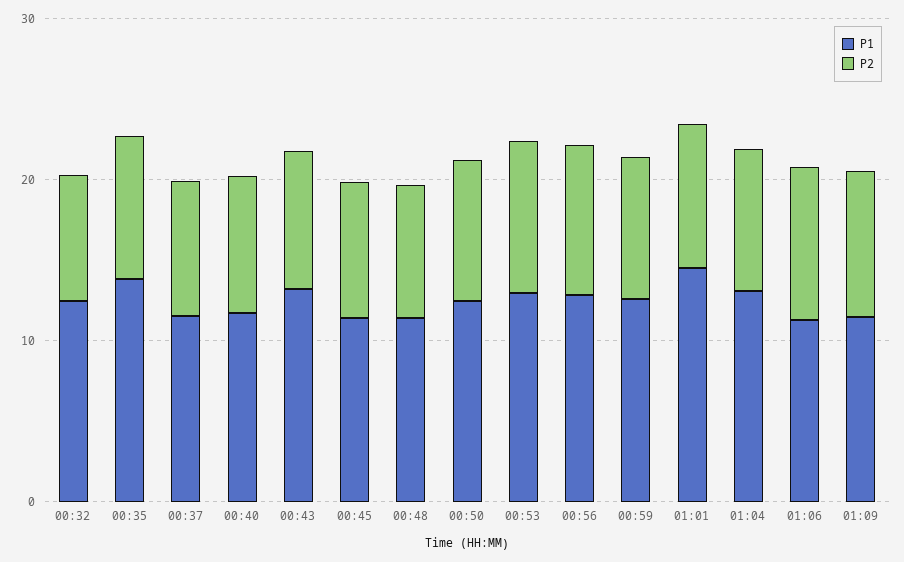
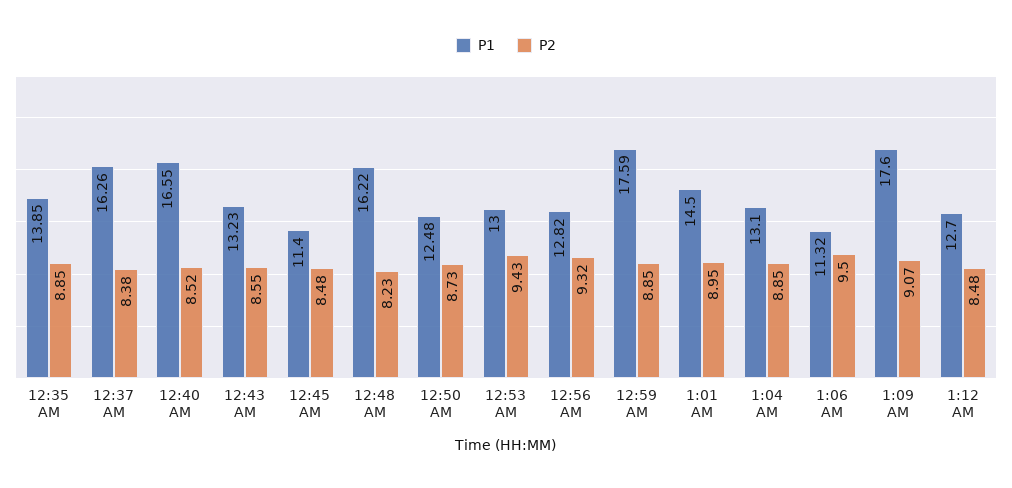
P1, 00:32: 12 -> none
P2, 00:32: 8 -> none
P1, 00:37: 12 -> 16.26
P1, 00:40: 12 -> 16.55
P1, 00:48: 12 -> 16.22
P1, 00:59: 12 -> 17.59
P1, 01:09: 12 -> 17.6
P1, 1:12 AM: none -> 12.7
P2, 1:12 AM: none -> 8.48

